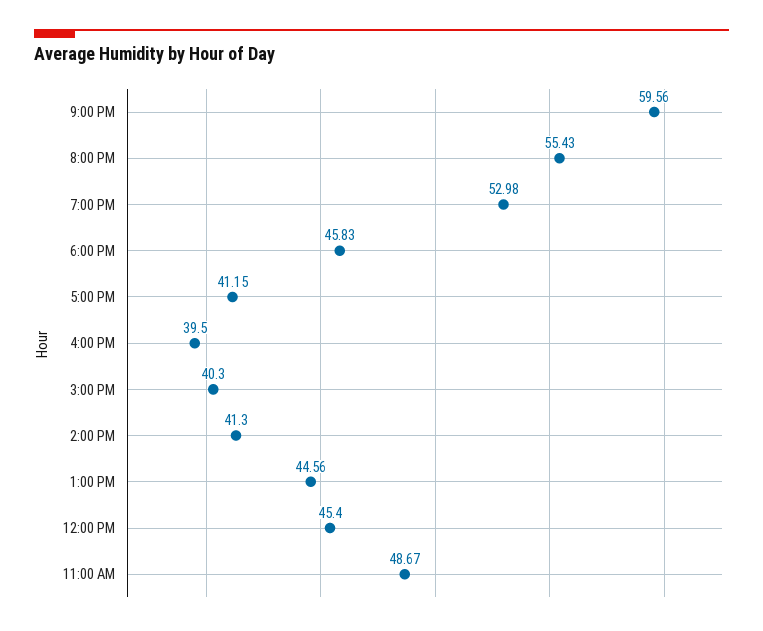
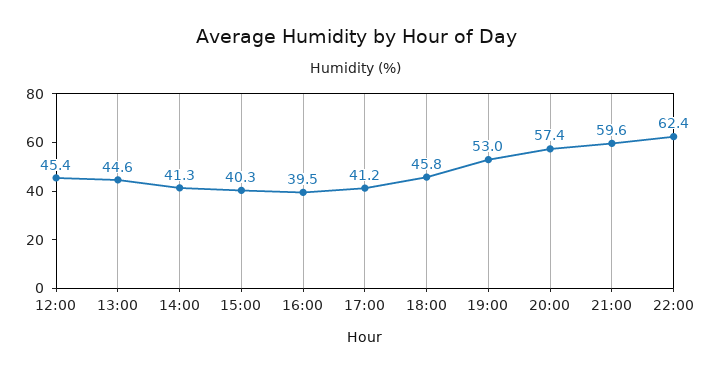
8:00 PM: 55.43 -> 57.4
11:00 AM: 48.67 -> none
22:00: none -> 62.4

